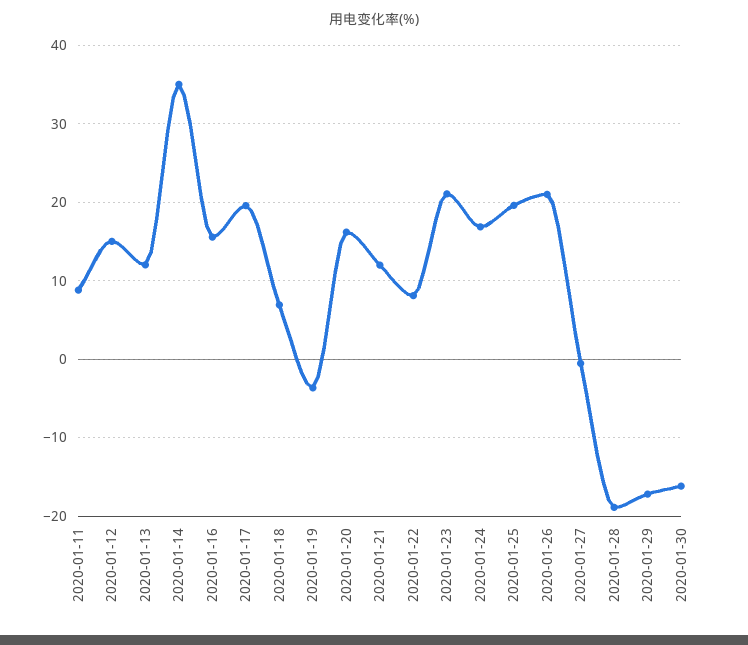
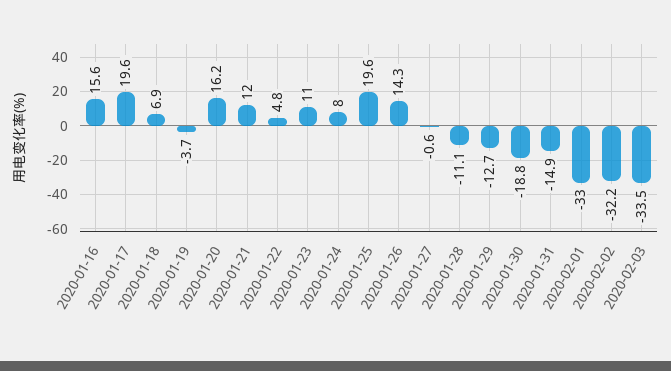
2020-01-11: 9 -> none
2020-01-12: 15 -> none
2020-01-13: 12 -> none
2020-01-14: 35 -> none
2020-01-22: 8 -> 4.8
2020-01-23: 21 -> 11
2020-01-24: 17 -> 8
2020-01-26: 21 -> 14.3
2020-01-28: -19 -> -11.1
2020-01-29: -17 -> -12.7
2020-01-30: -16 -> -18.8
2020-01-31: none -> -14.9
2020-02-01: none -> -33
2020-02-02: none -> -32.2
2020-02-03: none -> -33.5

